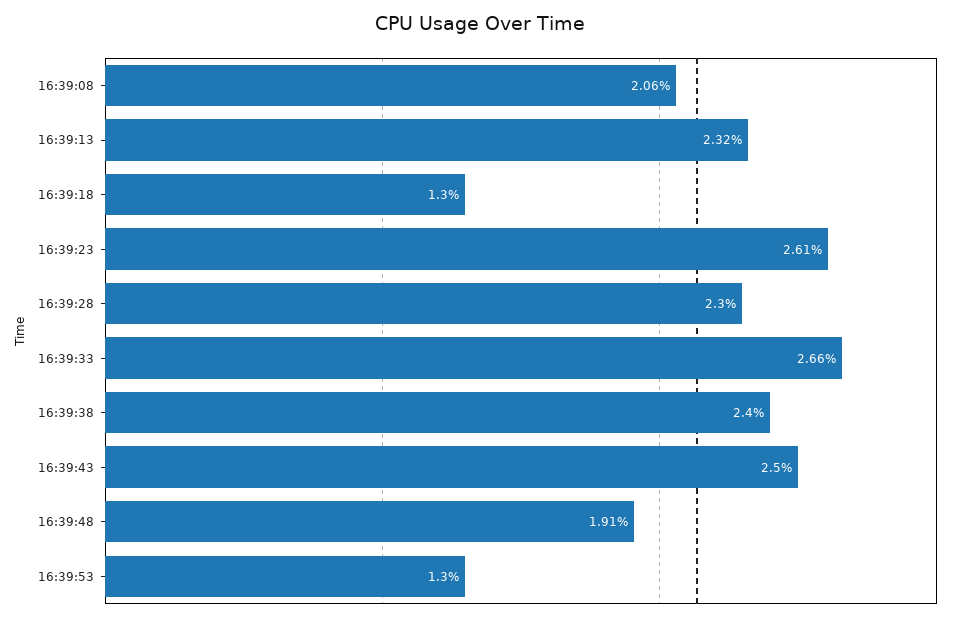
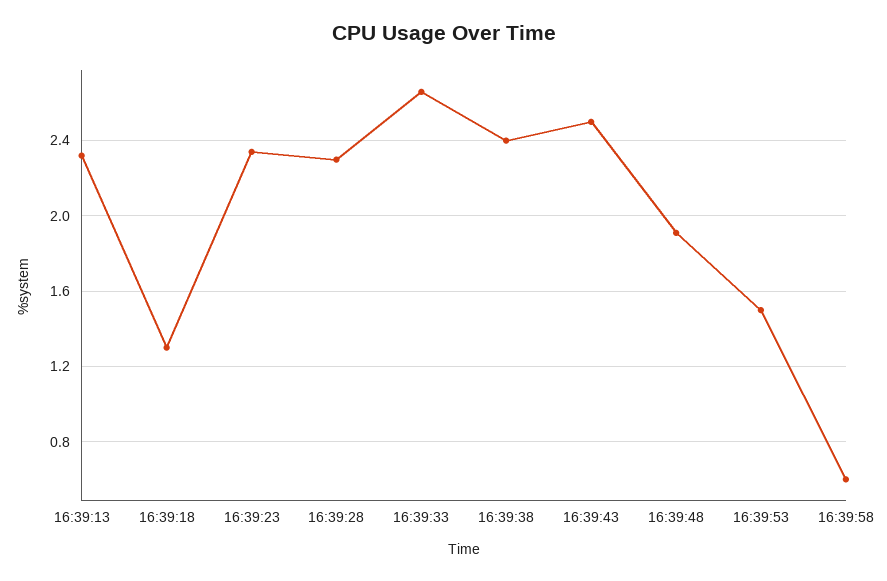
16:39:08: 2.06 -> none
16:39:23: 2.61 -> 2.35
16:39:53: 1.3 -> 1.5
16:39:58: none -> 0.6

